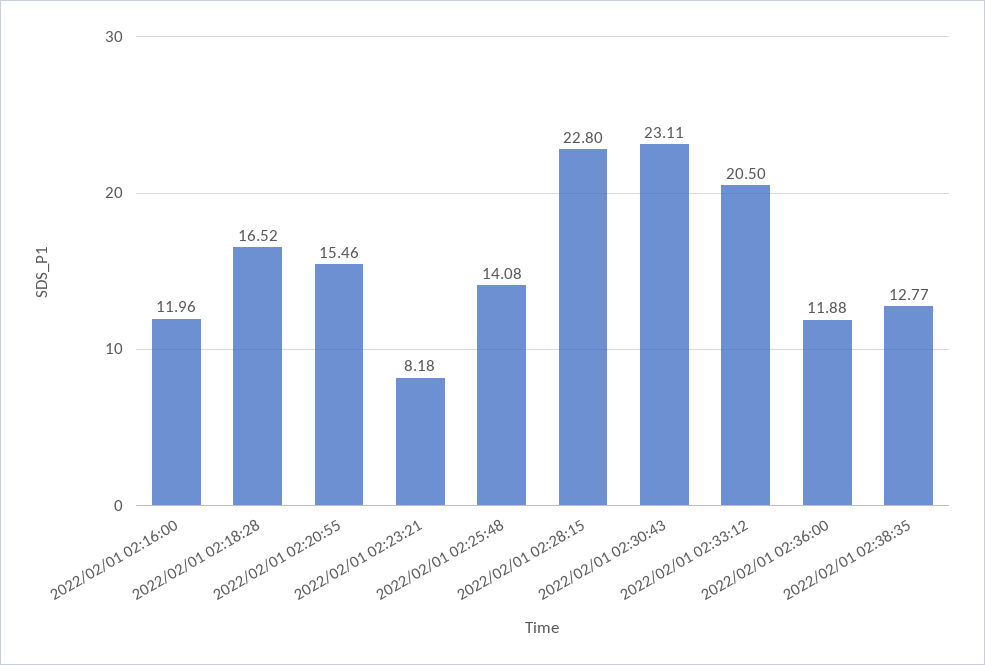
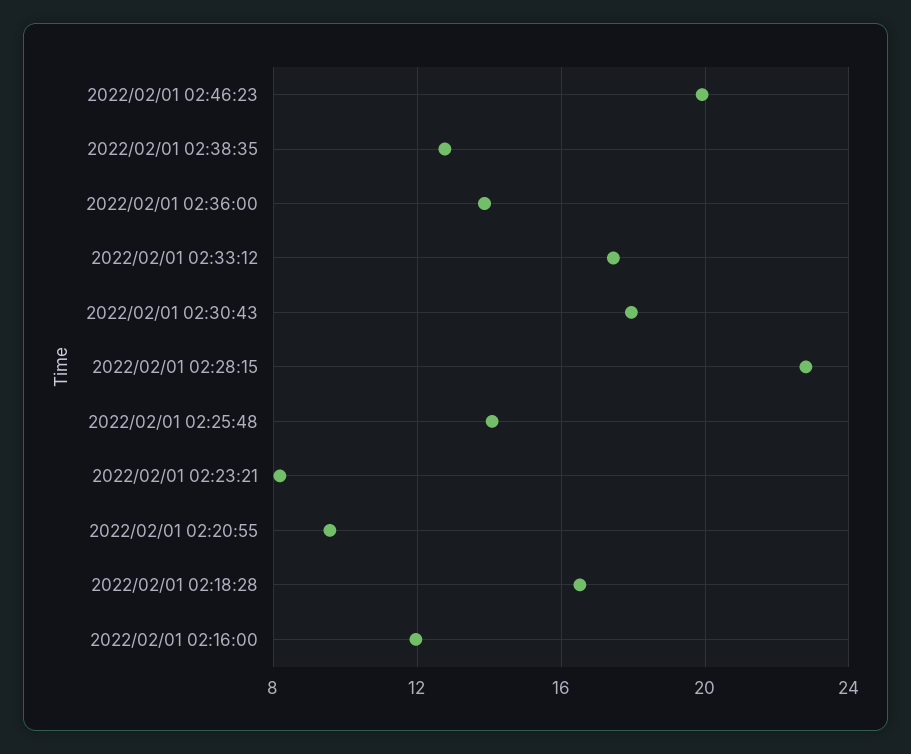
2022/02/01 02:20:55: 15.46 -> 9.5
2022/02/01 02:30:43: 23.11 -> 18
2022/02/01 02:33:12: 20.5 -> 17.5
2022/02/01 02:36:00: 11.88 -> 14
2022/02/01 02:46:23: none -> 20

